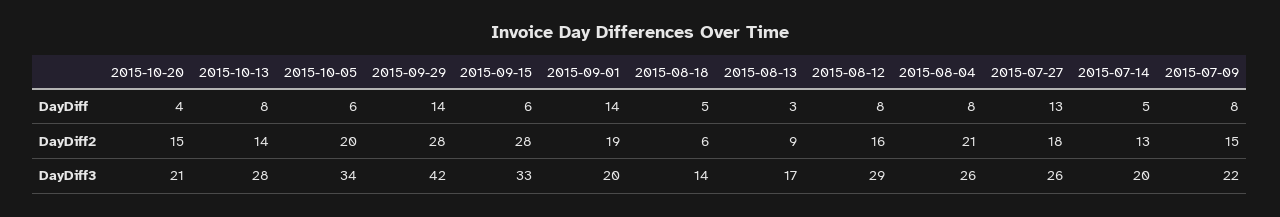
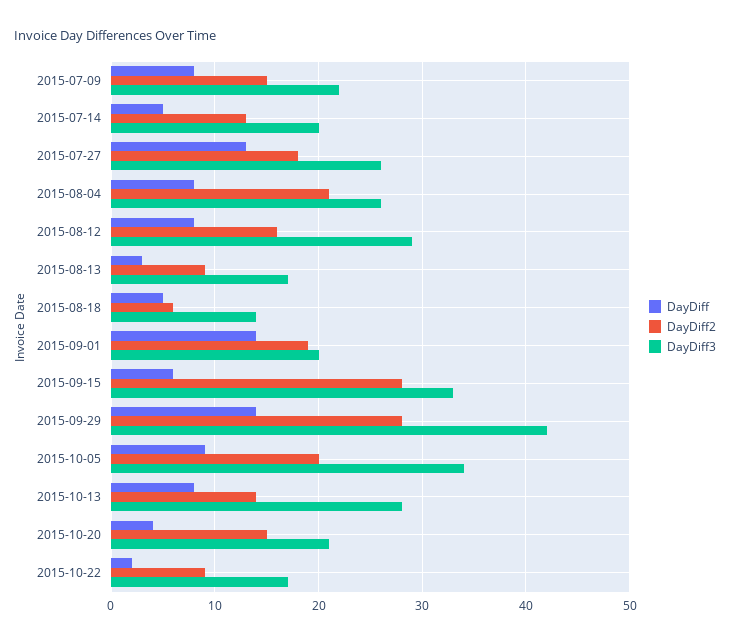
DayDiff, 2015-10-05: 6 -> 9
DayDiff, 2015-10-22: none -> 2
DayDiff2, 2015-10-22: none -> 9
DayDiff3, 2015-10-22: none -> 17

